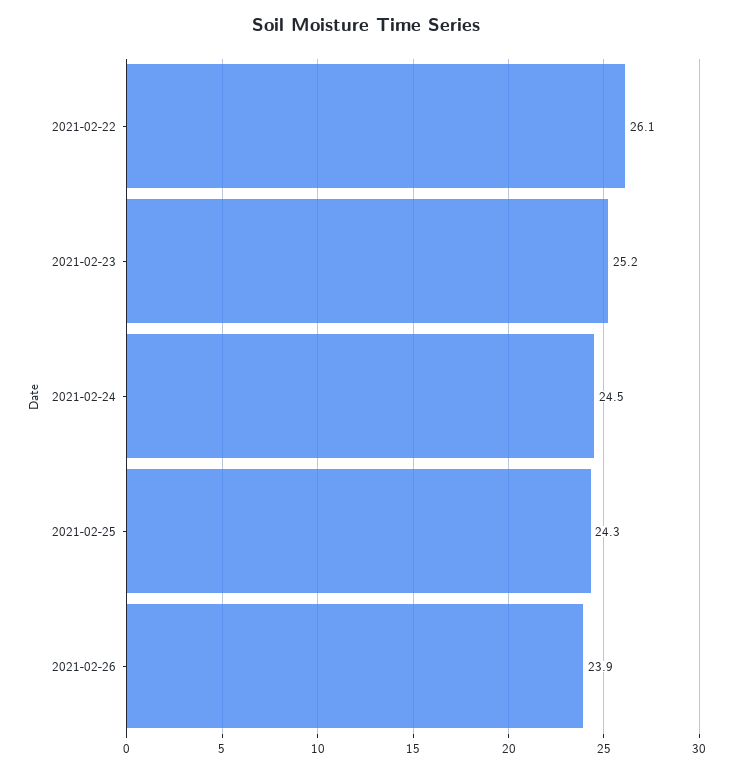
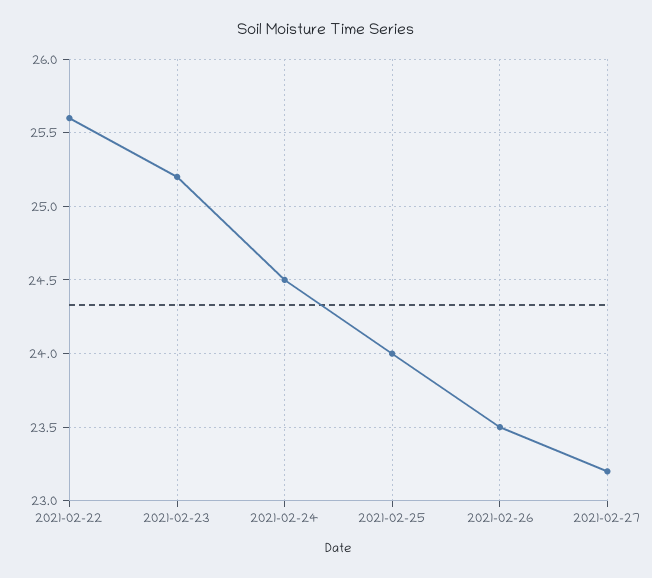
2021-02-22: 26.1 -> 25.6
2021-02-25: 24.3 -> 24
2021-02-26: 23.9 -> 23.5
2021-02-27: none -> 23.2

